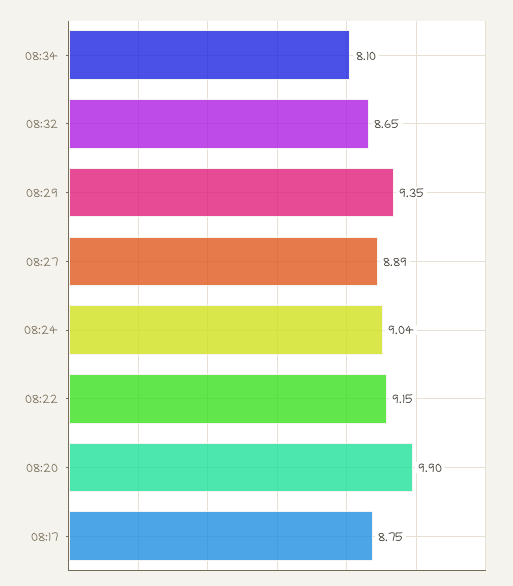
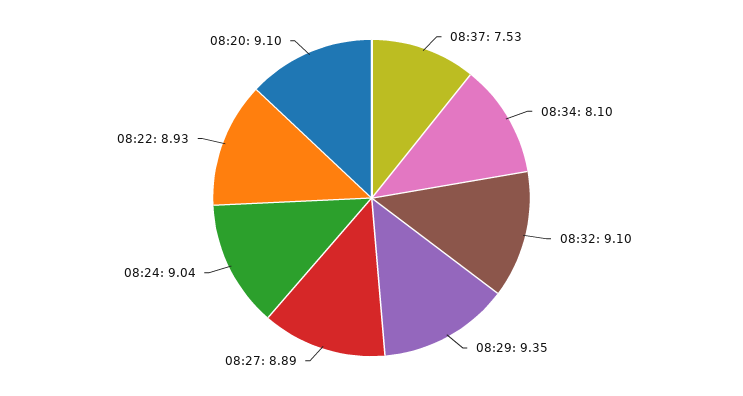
08:32: 8.65 -> 9.1
08:22: 9.15 -> 8.93
08:20: 9.9 -> 9.1
08:17: 8.75 -> none
08:37: none -> 7.53

